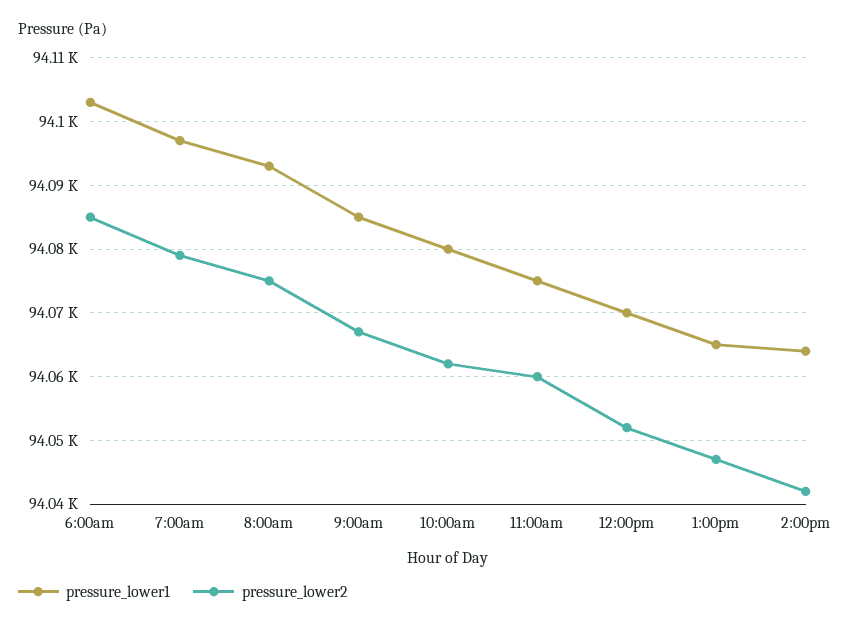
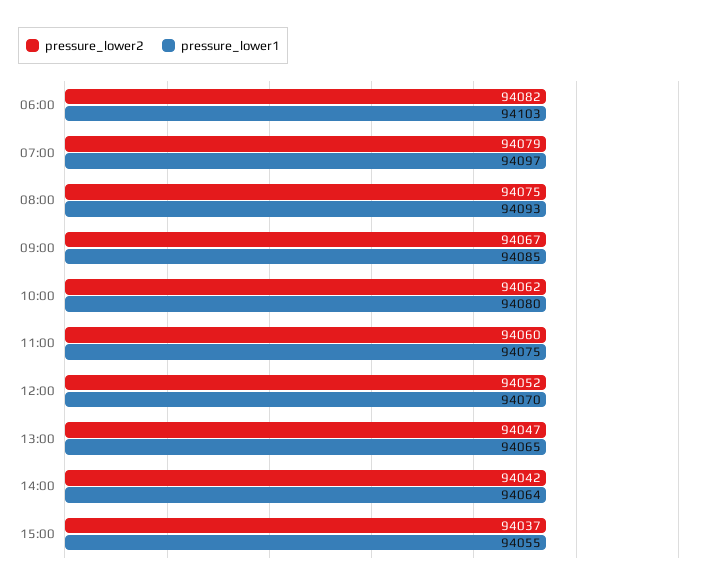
pressure_lower2, 6:00am: 94085 -> 94082
pressure_lower2, 15:00: none -> 94037
pressure_lower1, 15:00: none -> 94055

